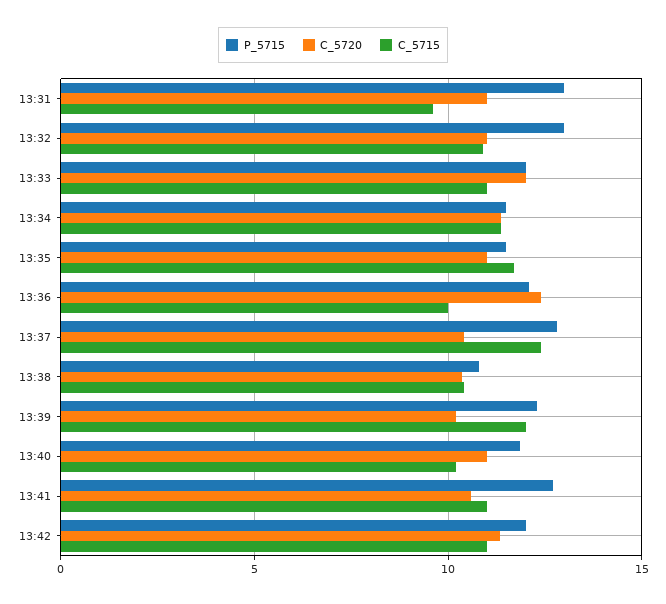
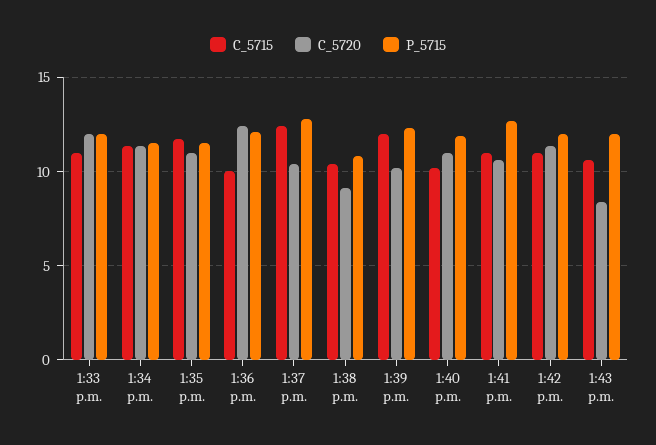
P_5715, 13:31: 13 -> none
C_5720, 13:31: 11 -> none
C_5715, 13:31: 9.5 -> none
P_5715, 13:32: 13 -> none
C_5720, 13:32: 11 -> none
C_5715, 13:32: 11 -> none
C_5720, 13:38: 10.5 -> 9
C_5715, 1:43 p.m.: none -> 10.5
C_5720, 1:43 p.m.: none -> 8.5
P_5715, 1:43 p.m.: none -> 12

